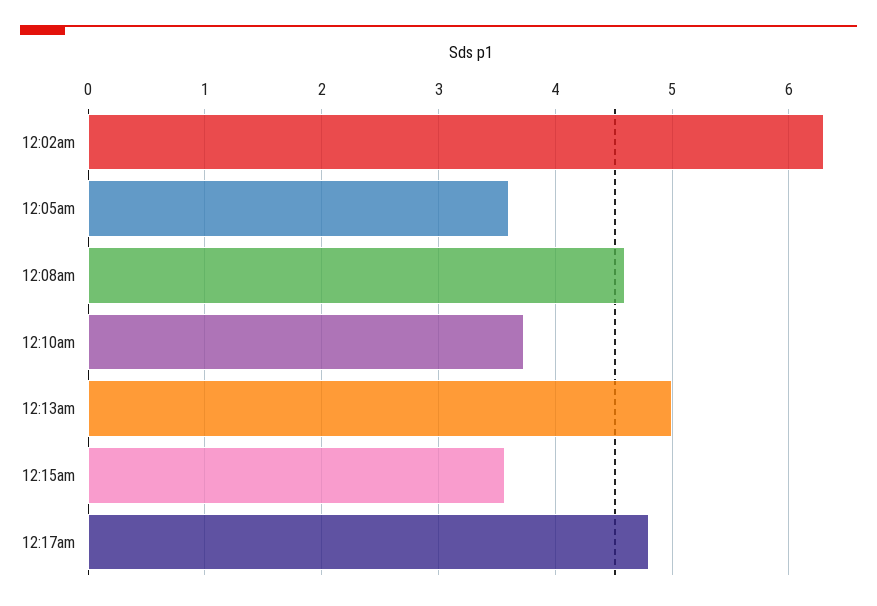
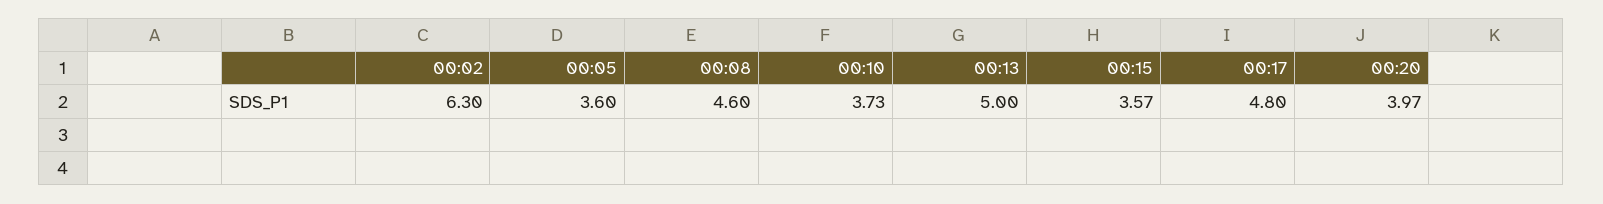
00:20: none -> 3.97

